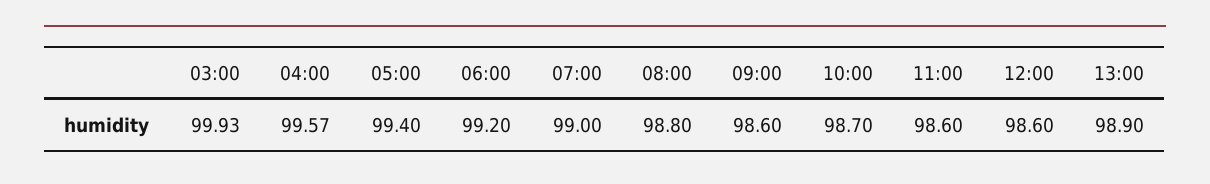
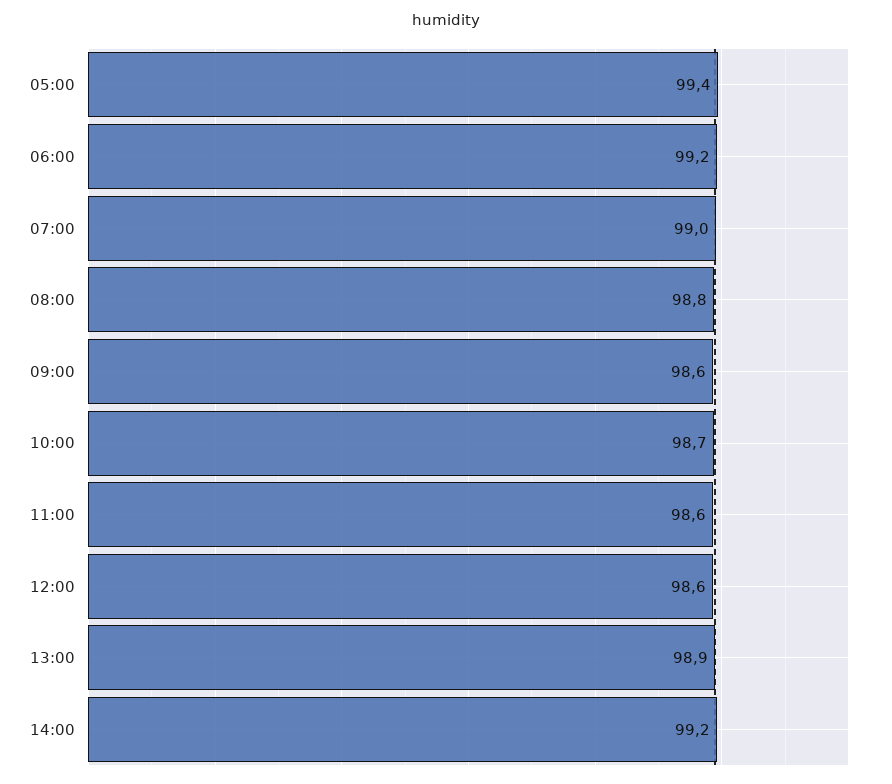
03:00: 99.93 -> none
04:00: 99.57 -> none
14:00: none -> 99.2

